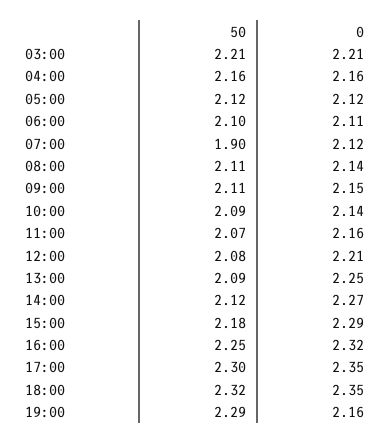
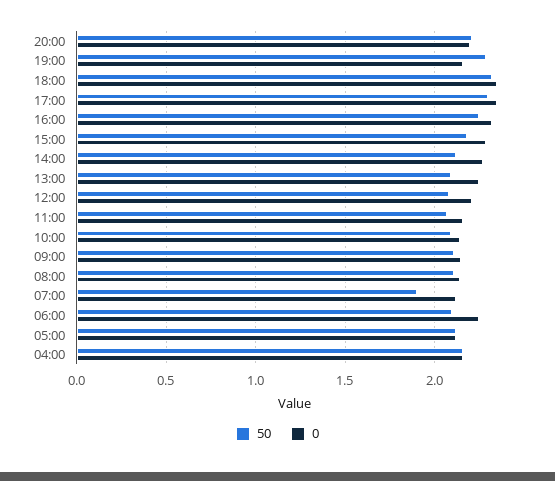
50, 03:00: 2.21 -> none
0, 03:00: 2.21 -> none
0, 06:00: 2.11 -> 2.25
50, 20:00: none -> 2.2
0, 20:00: none -> 2.2

